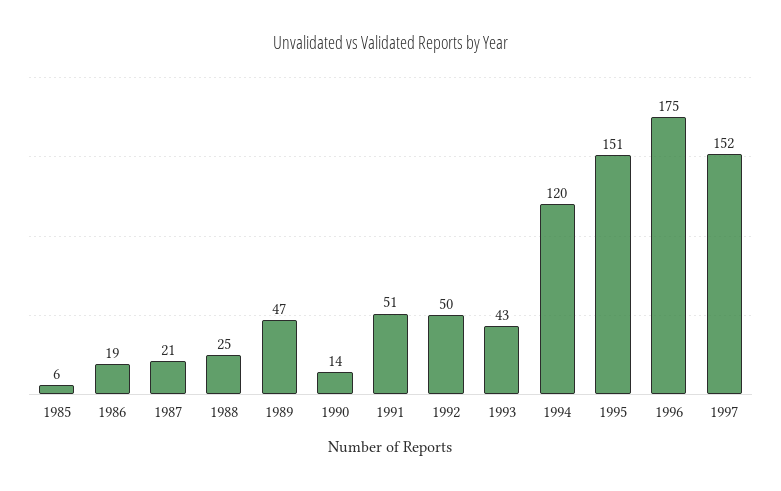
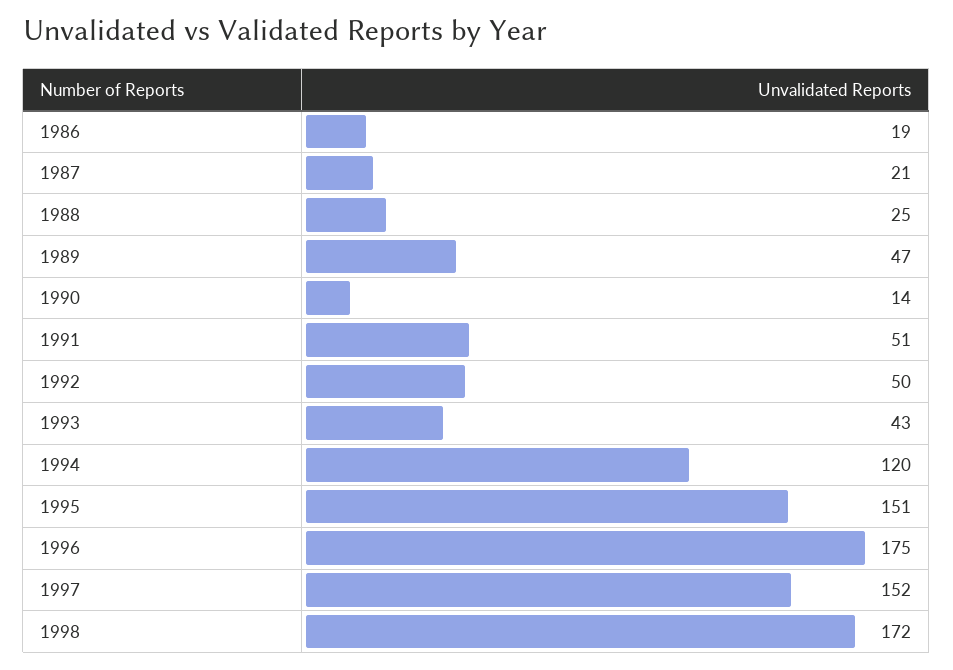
1985: 6 -> none
1998: none -> 172

